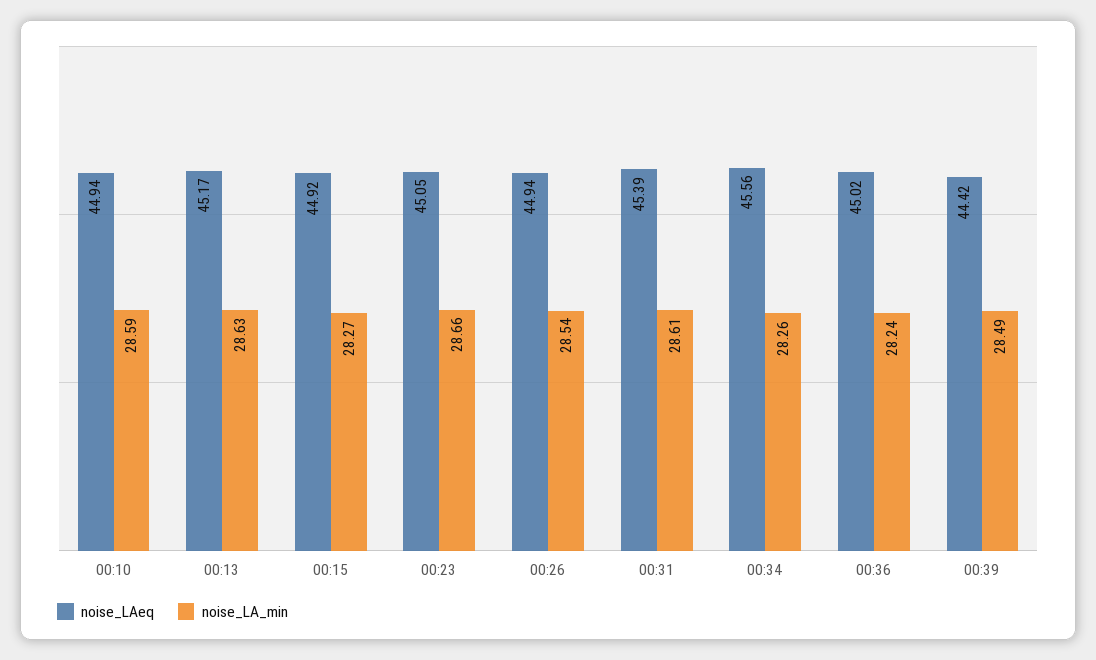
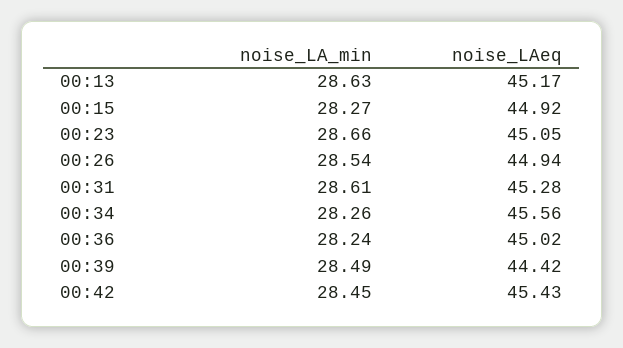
noise_LAeq, 00:10: 44.94 -> none
noise_LA_min, 00:10: 28.59 -> none
noise_LAeq, 00:31: 45.39 -> 45.28
noise_LA_min, 00:42: none -> 28.45
noise_LAeq, 00:42: none -> 45.43

